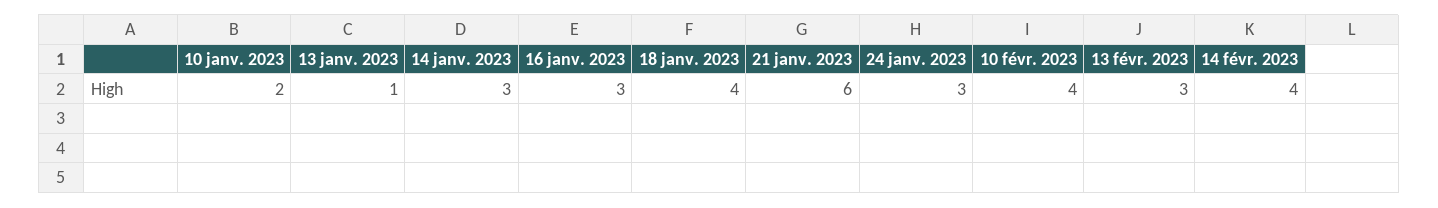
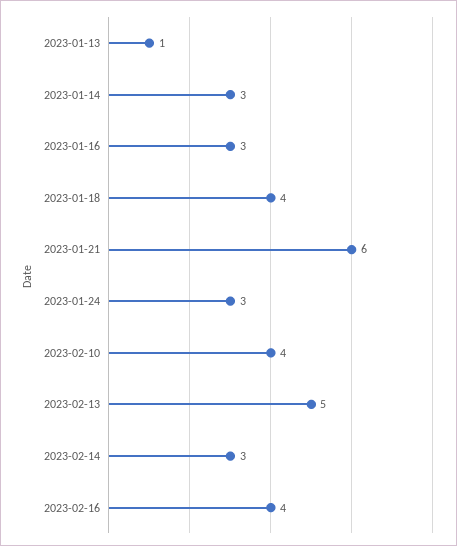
10 janv. 2023: 2 -> none
13 févr. 2023: 3 -> 5
14 févr. 2023: 4 -> 3
2023-02-16: none -> 4

